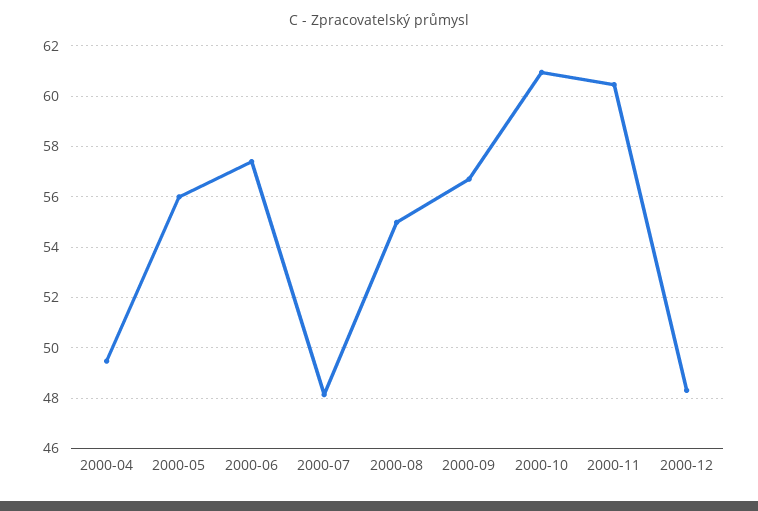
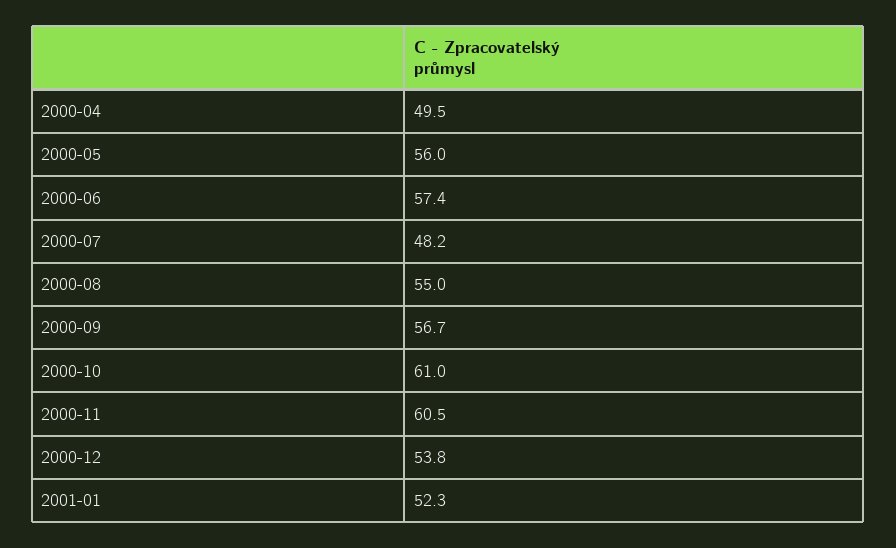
2000-12: 48.25 -> 53.8
2001-01: none -> 52.3

